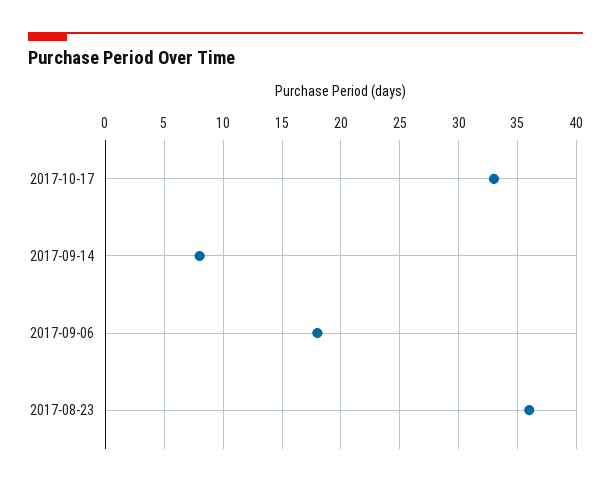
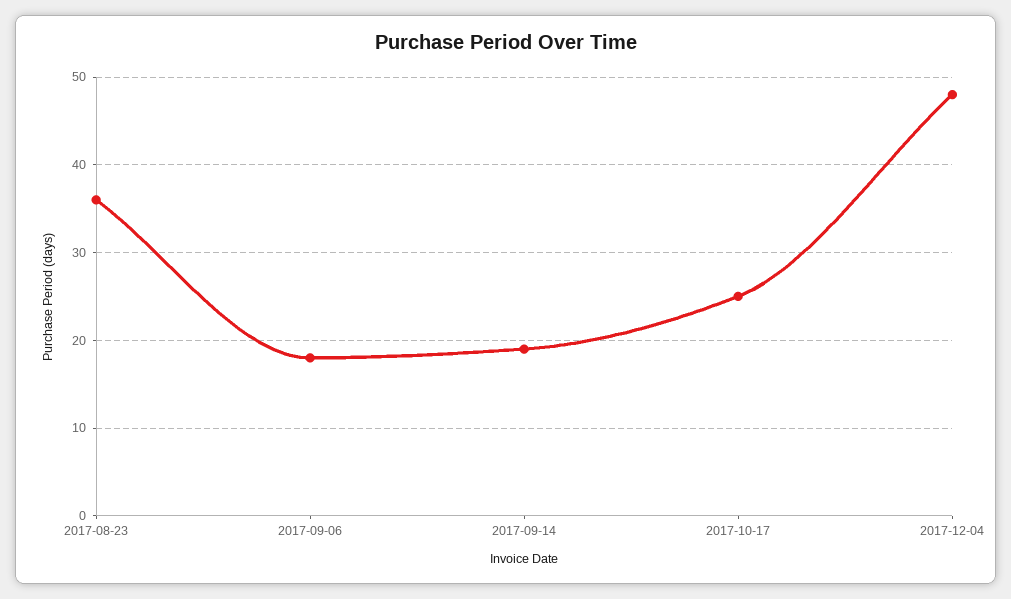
2017-10-17: 33 -> 25
2017-09-14: 8 -> 19
2017-12-04: none -> 48

